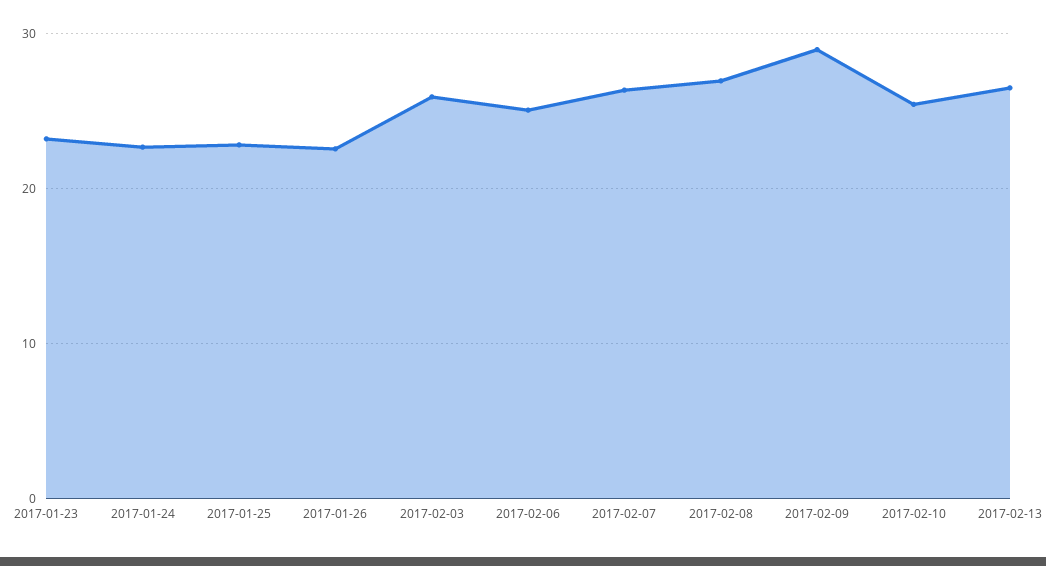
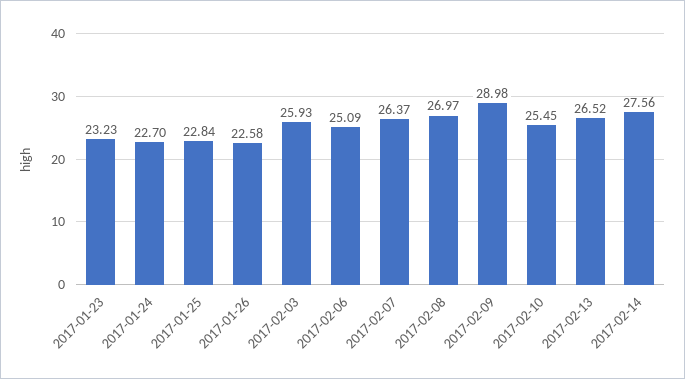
2017-02-14: none -> 27.56

